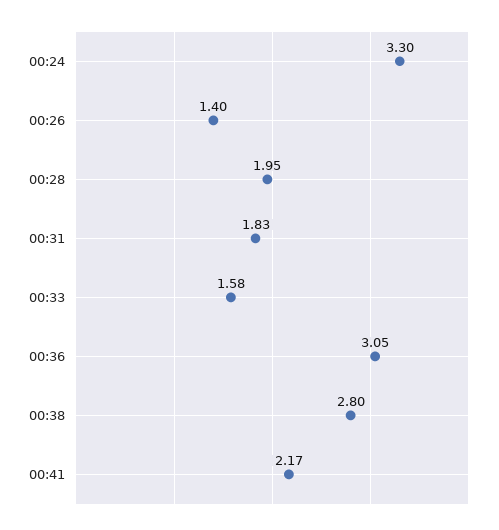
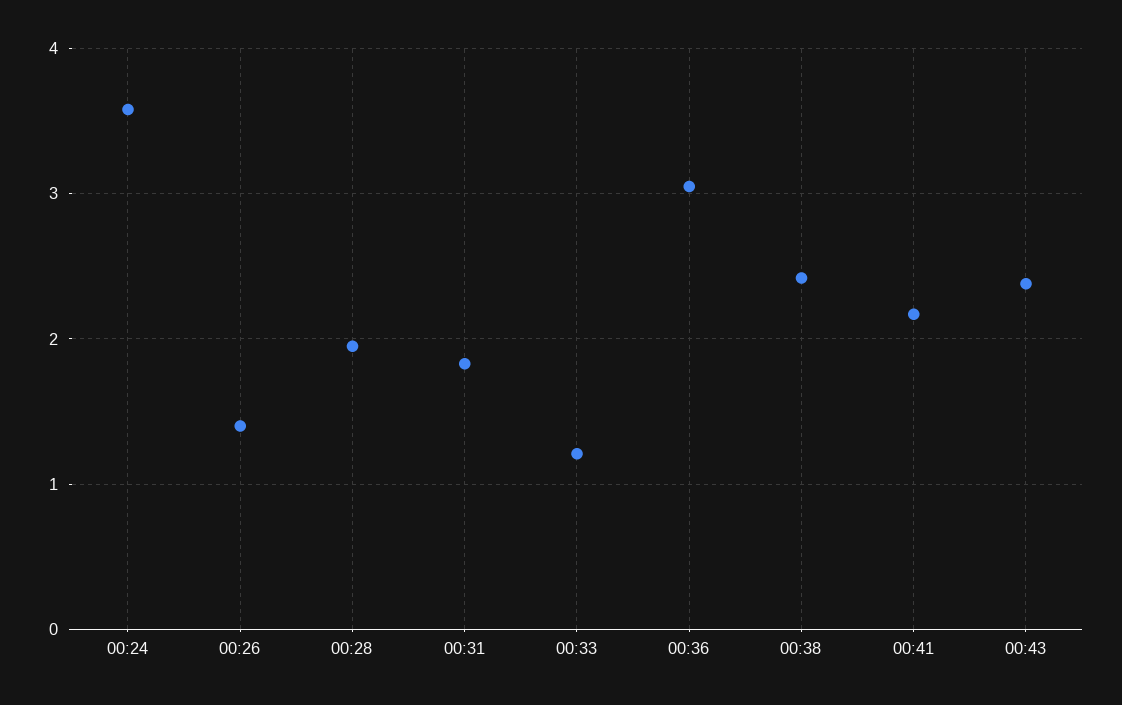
00:24: 3.3 -> 3.6
00:33: 1.58 -> 1.2
00:38: 2.8 -> 2.4
00:43: none -> 2.4

